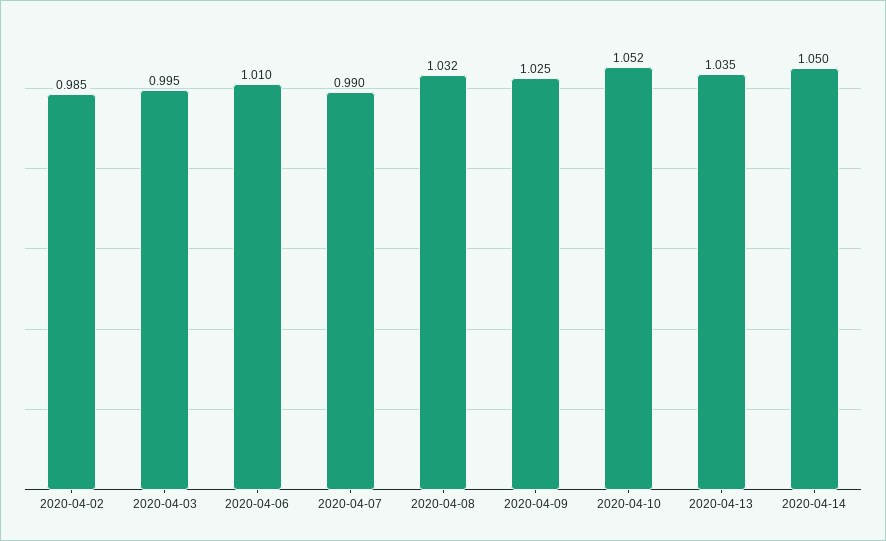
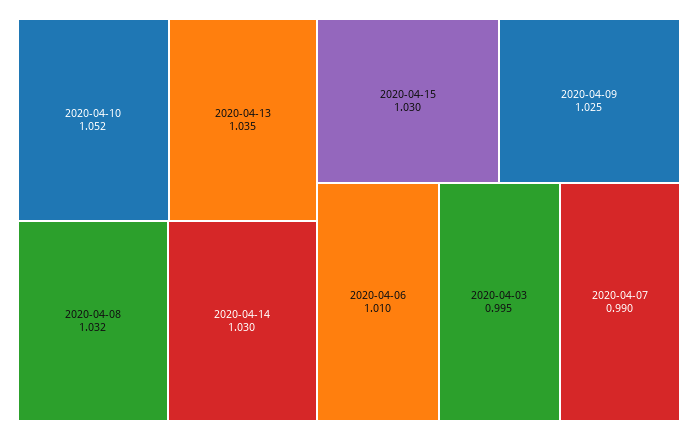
2020-04-02: 0.985 -> none
2020-04-14: 1.05 -> 1.03
2020-04-15: none -> 1.03

